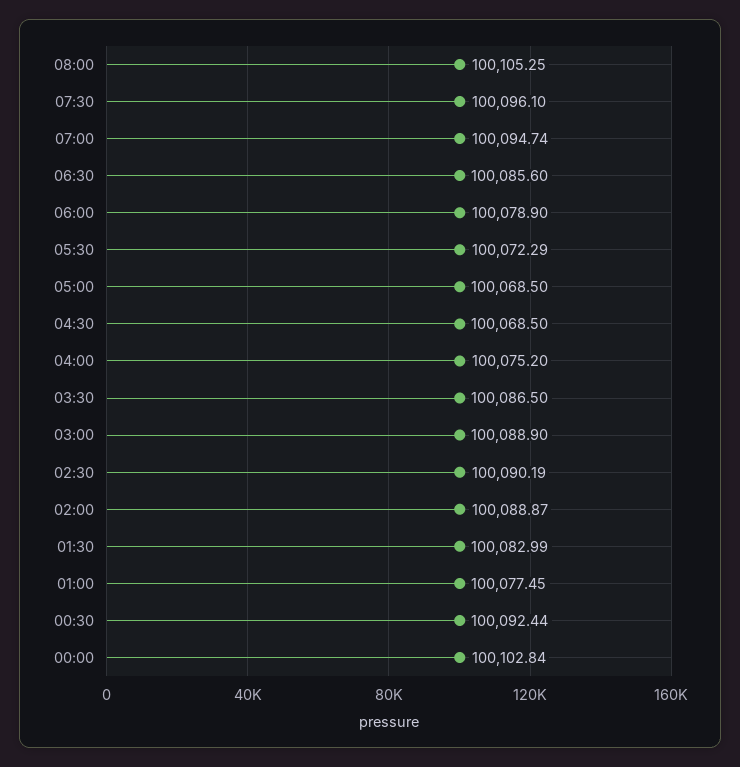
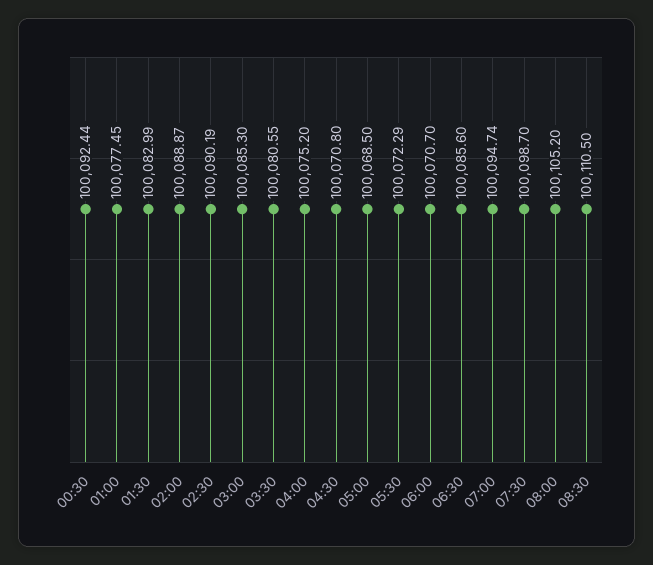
08:00: 100105.25 -> 100105.2
07:30: 100096.1 -> 100098.7
06:00: 100078.9 -> 100070.7
04:30: 100068.5 -> 100070.8
03:30: 100086.5 -> 100080.55
03:00: 100088.9 -> 100085.3
00:00: 100102.84 -> none
08:30: none -> 100110.5

